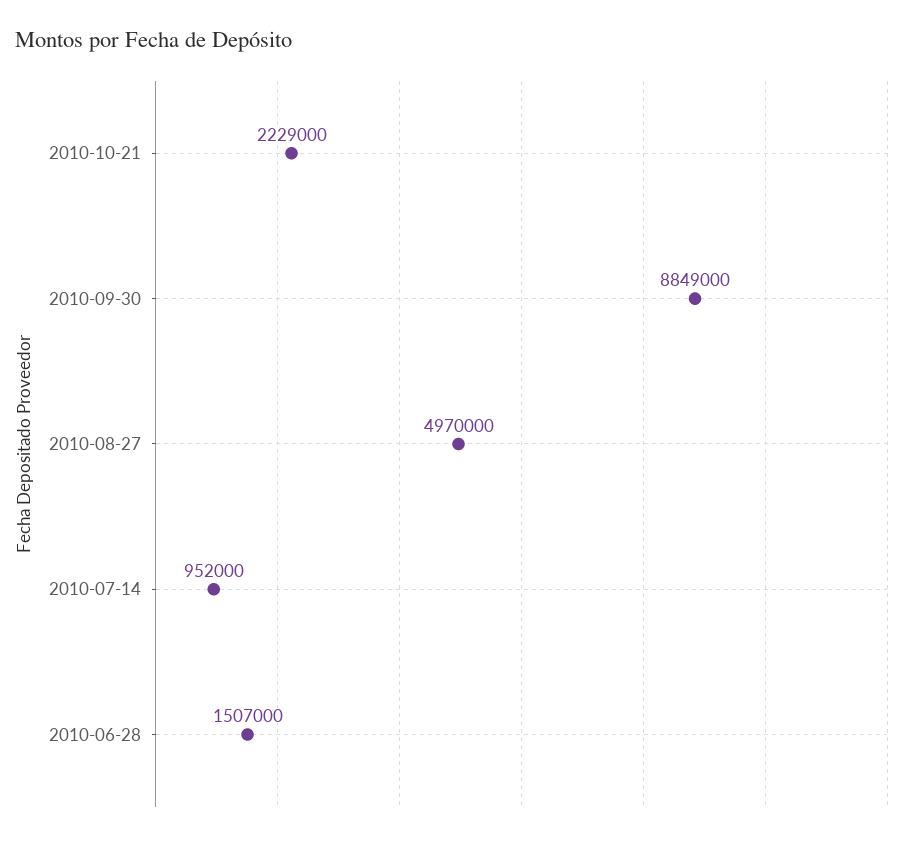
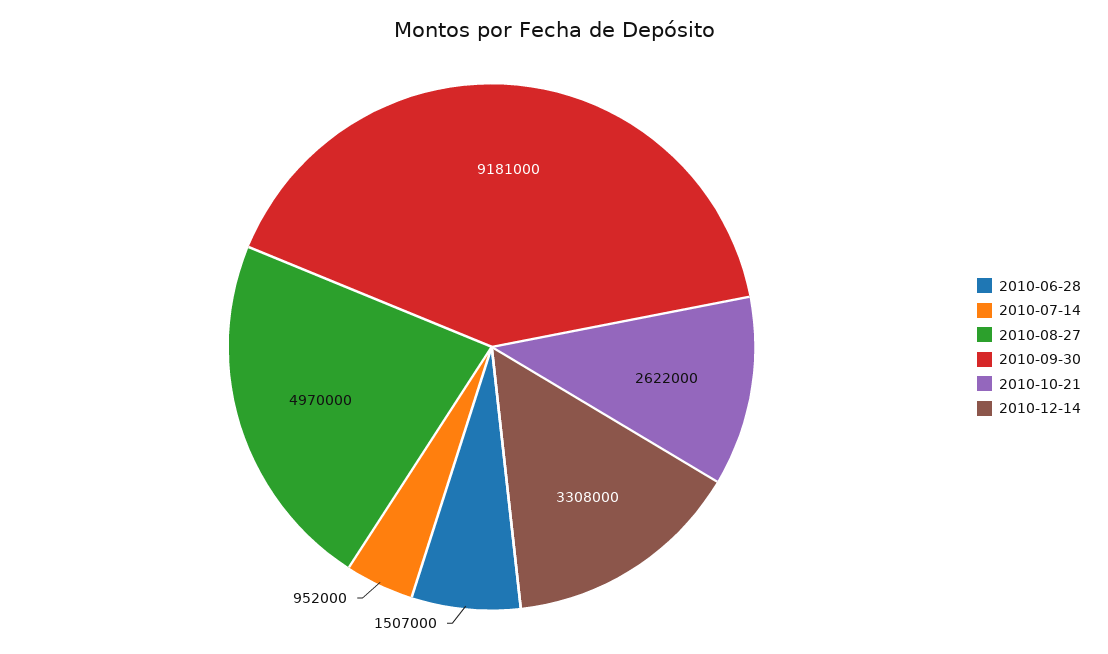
2010-10-21: 2229000 -> 2622000
2010-09-30: 8849000 -> 9181000
2010-12-14: none -> 3308000

